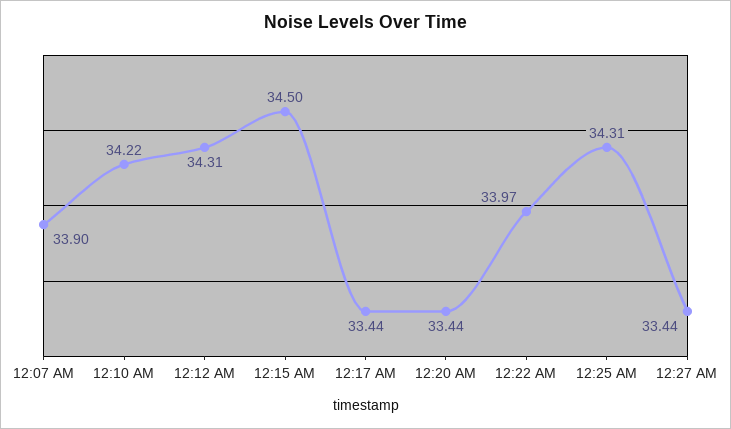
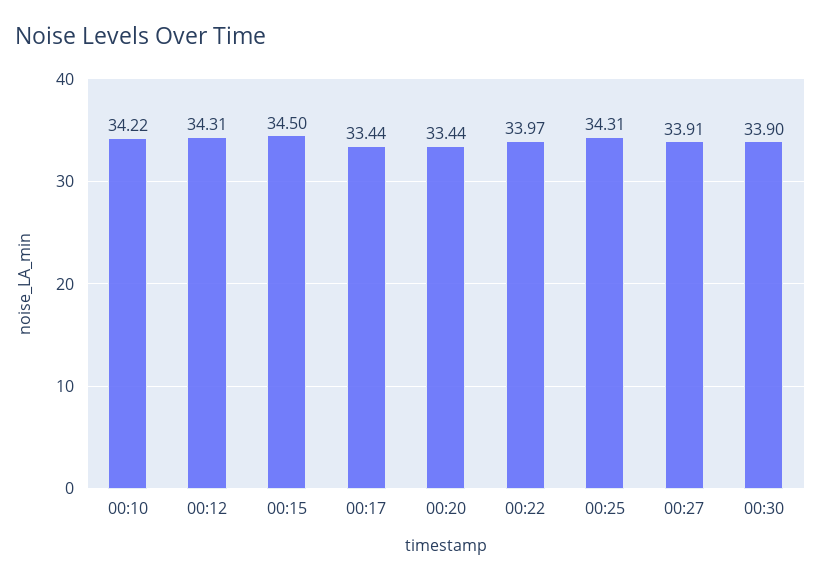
12:07 AM: 33.9 -> none
12:27 AM: 33.44 -> 33.91
00:30: none -> 33.9

